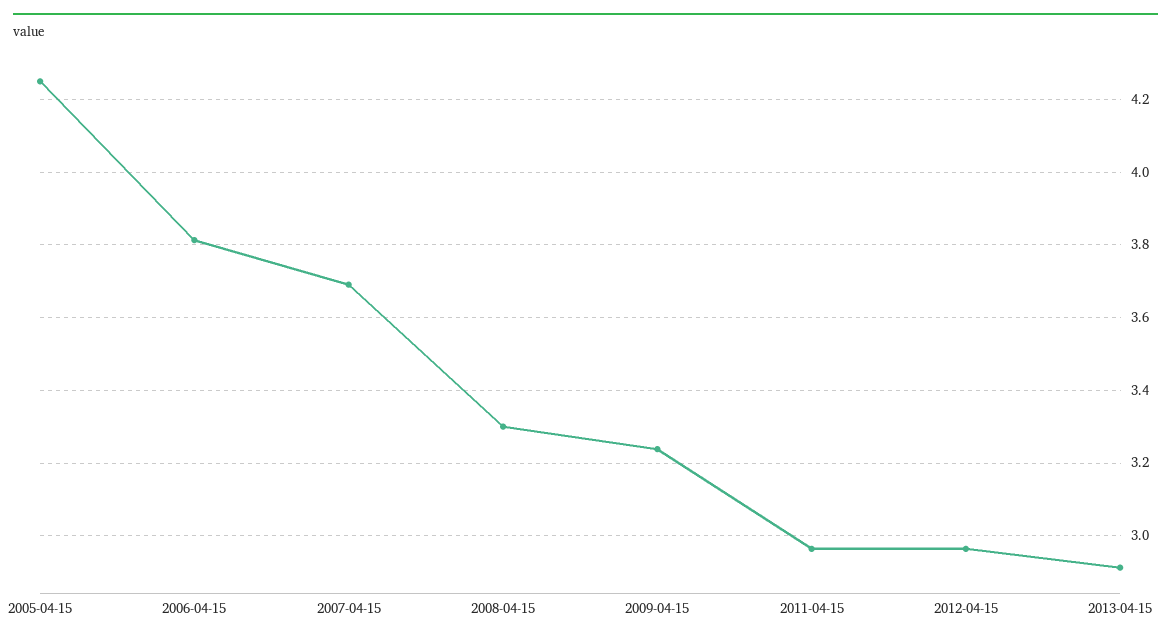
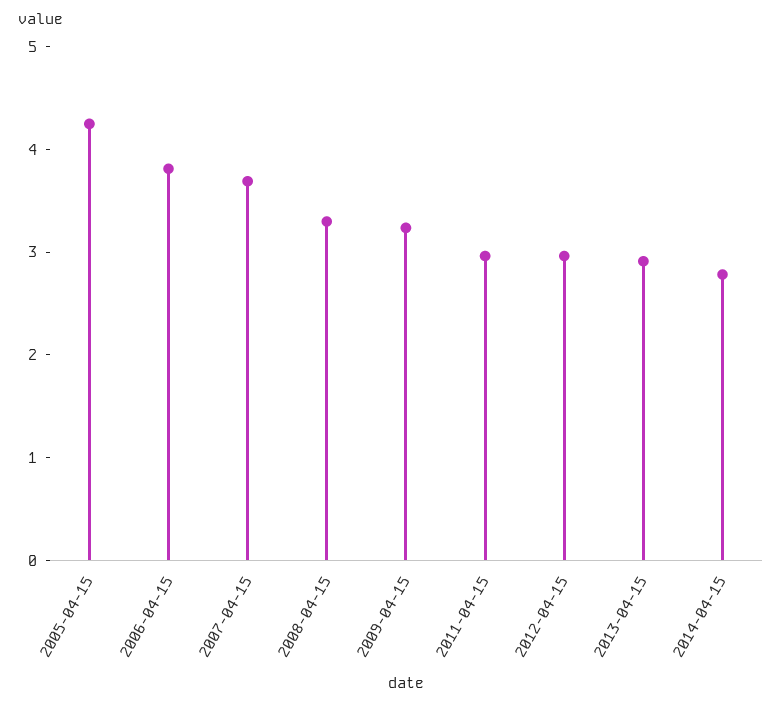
2014-04-15: none -> 2.8

